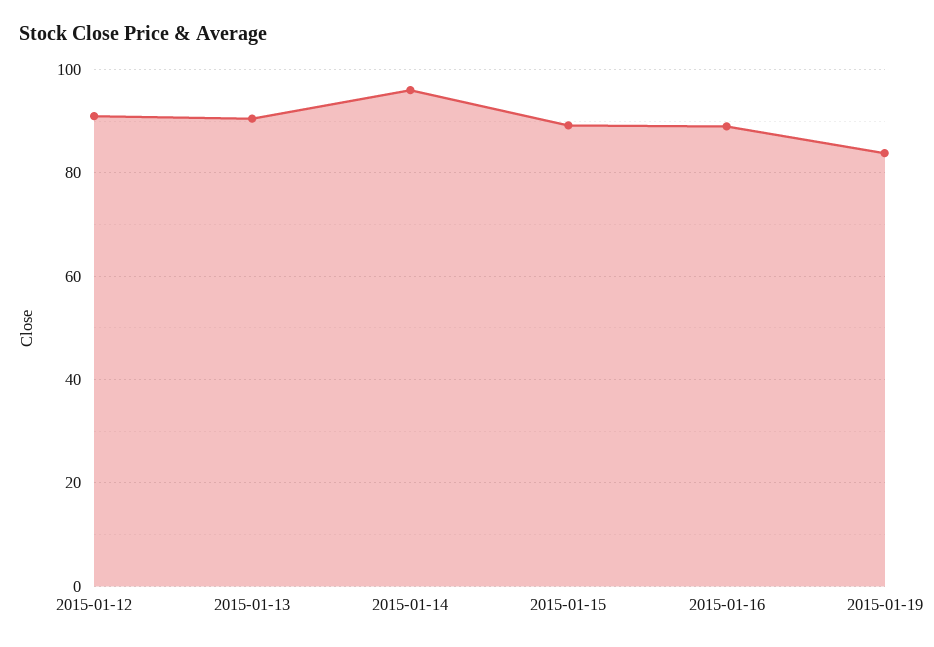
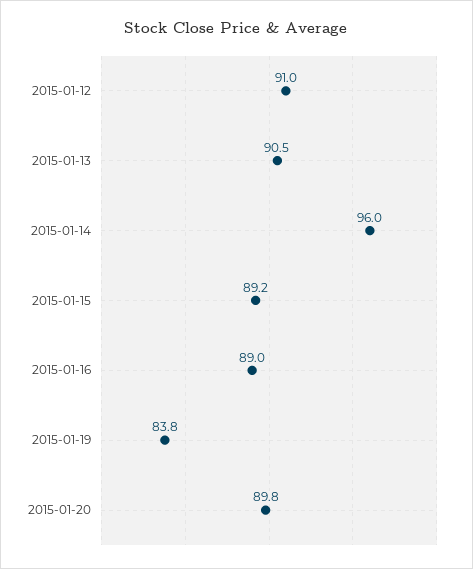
2015-01-20: none -> 89.8

